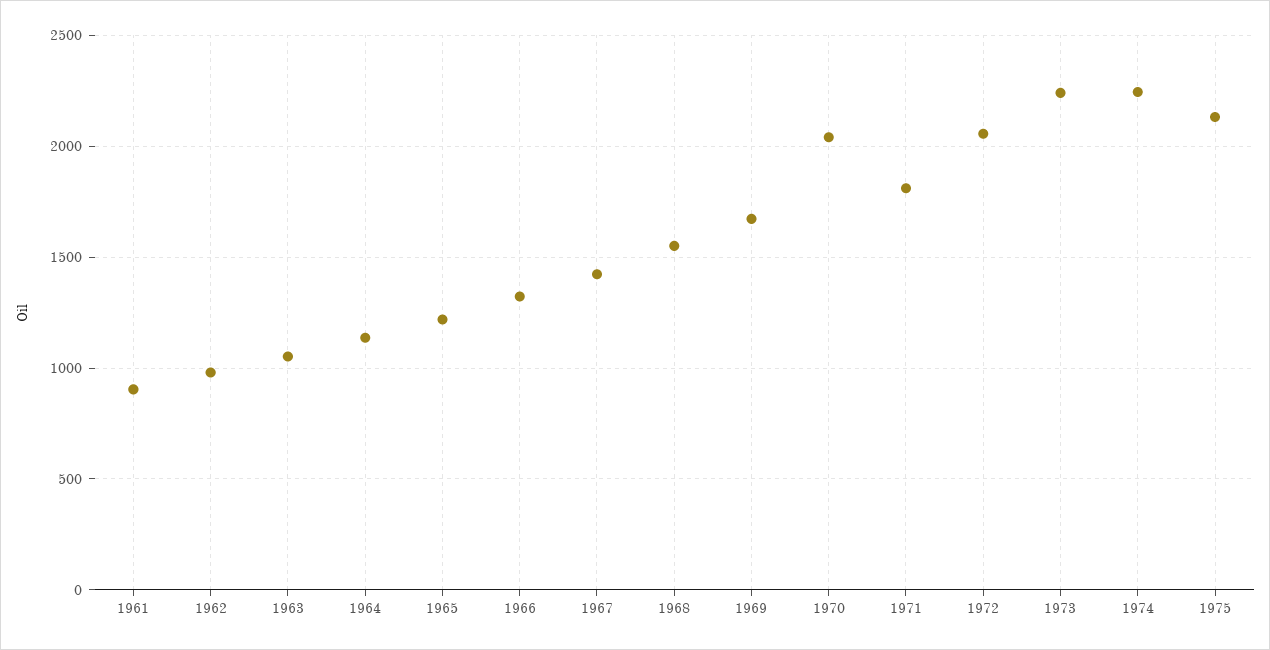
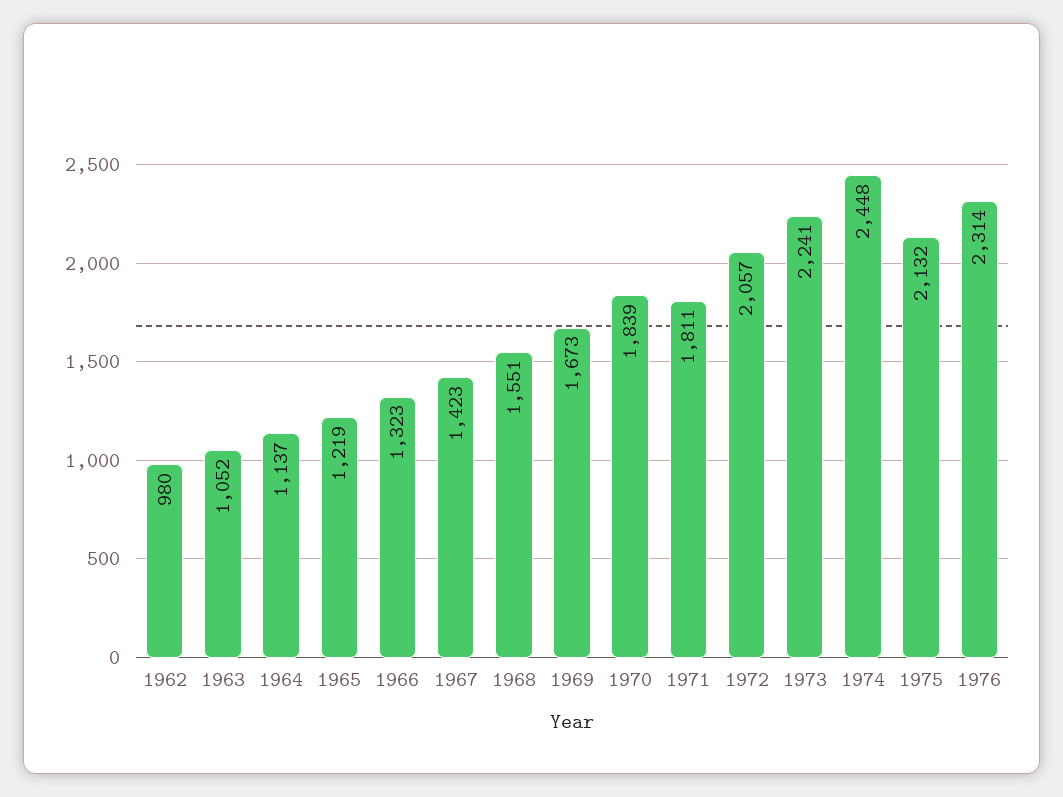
1961: 900 -> none
1970: 2050 -> 1839
1974: 2250 -> 2448
1976: none -> 2314

